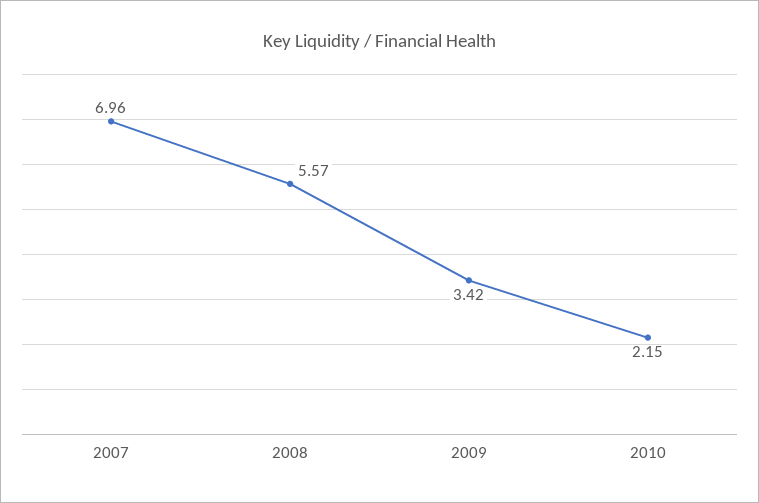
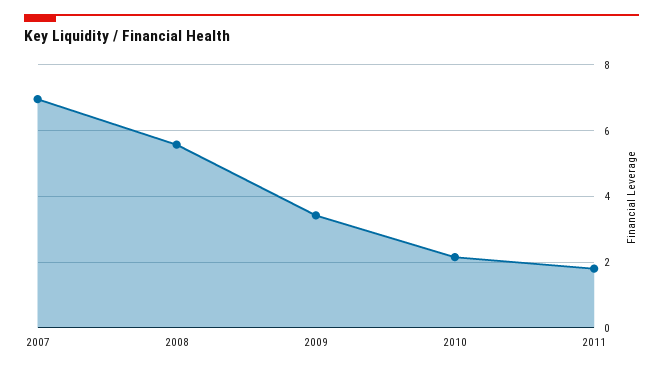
2011: none -> 1.8

